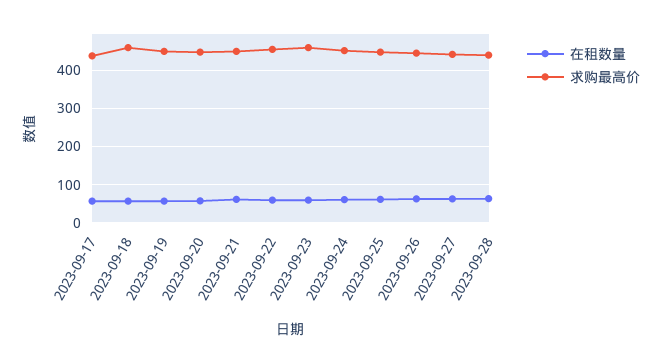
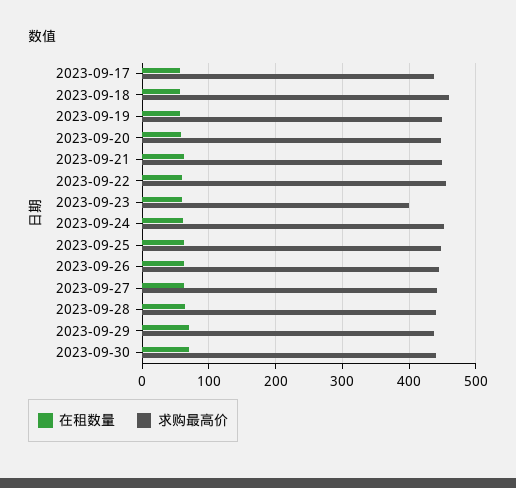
求购最高价, 2023-09-23: 460 -> 400
在租数量, 2023-09-29: none -> 70
求购最高价, 2023-09-29: none -> 440
在租数量, 2023-09-30: none -> 70
求购最高价, 2023-09-30: none -> 440

